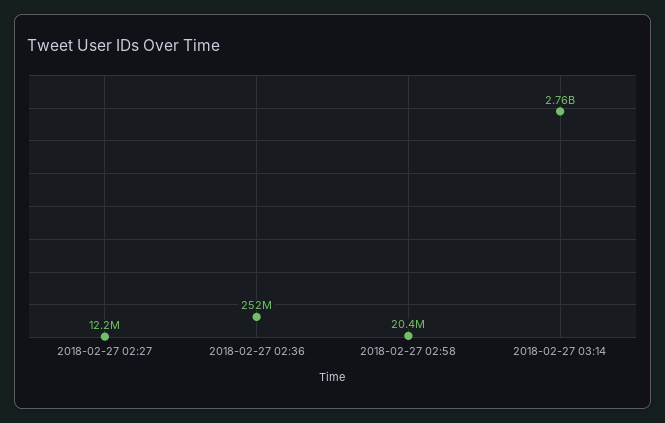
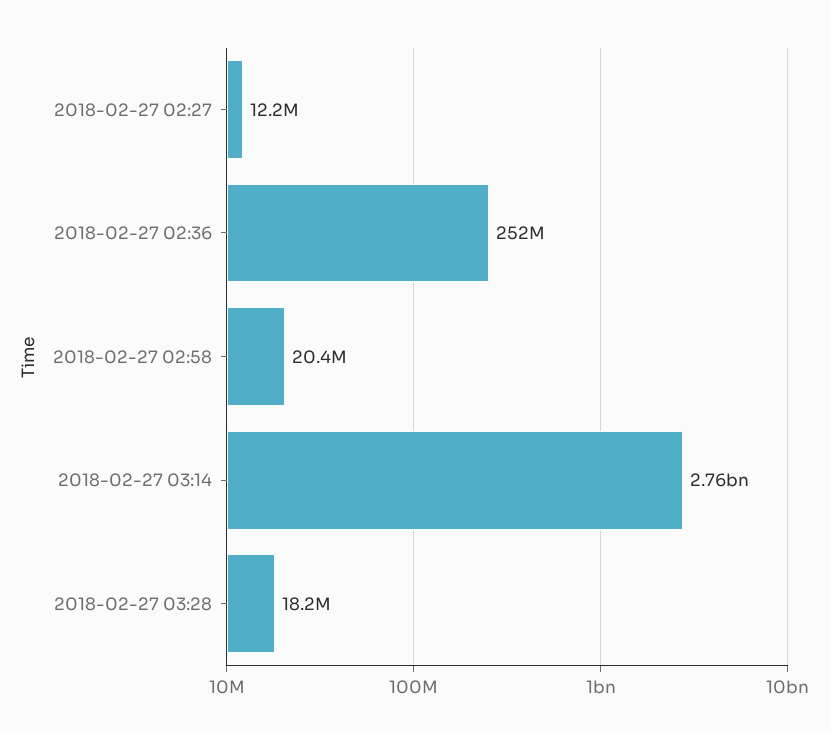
2018-02-27 03:28: none -> 18200000

